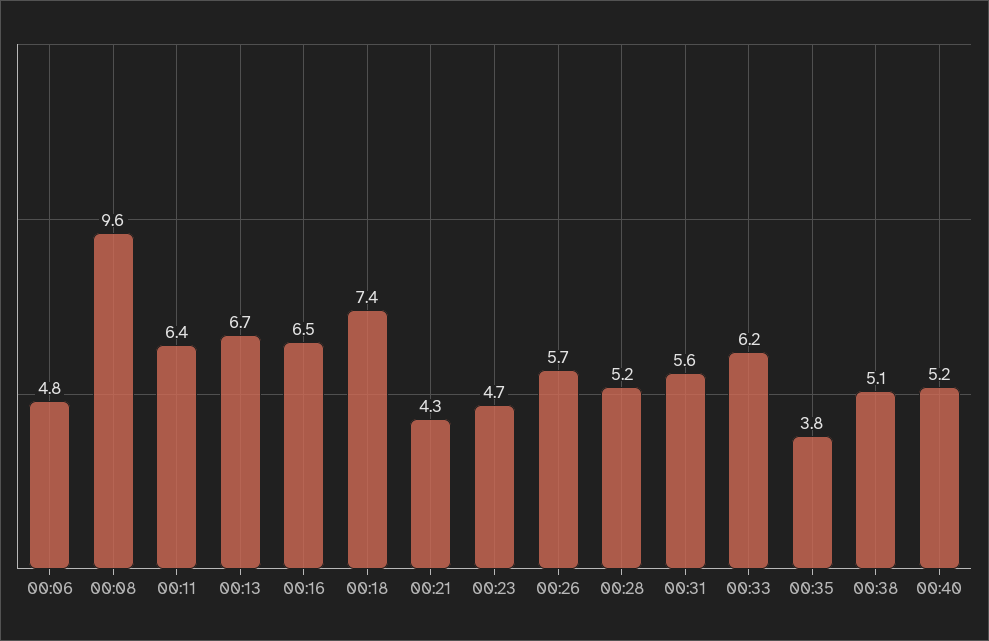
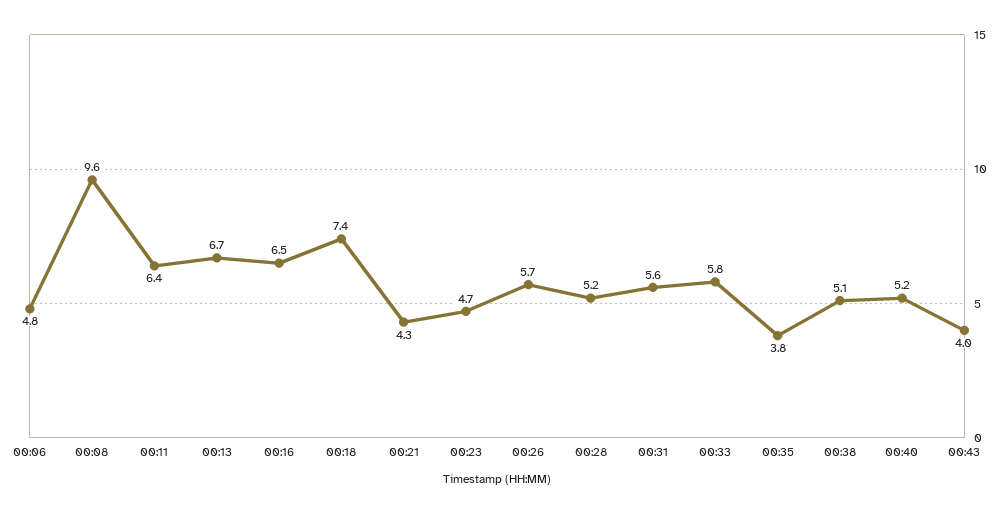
00:33: 6.2 -> 5.8
00:43: none -> 4

